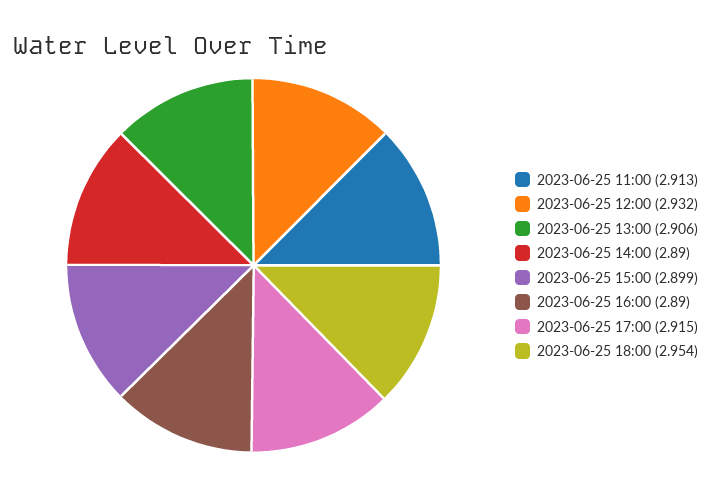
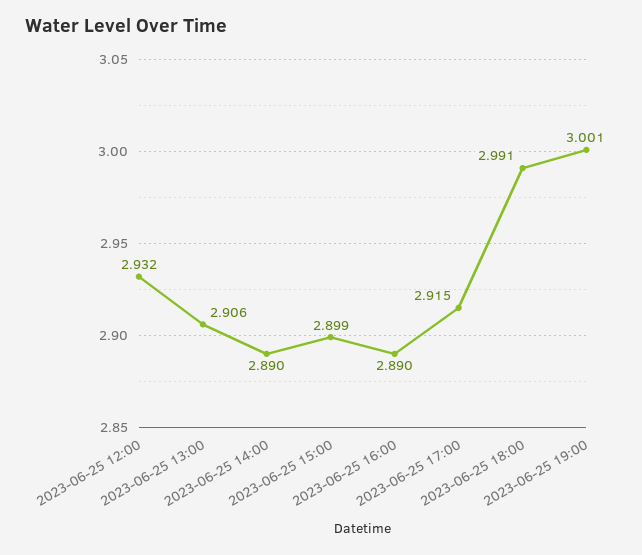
2023-06-25 11:00: 2.913 -> none
2023-06-25 18:00: 2.954 -> 2.991
2023-06-25 19:00: none -> 3.001

